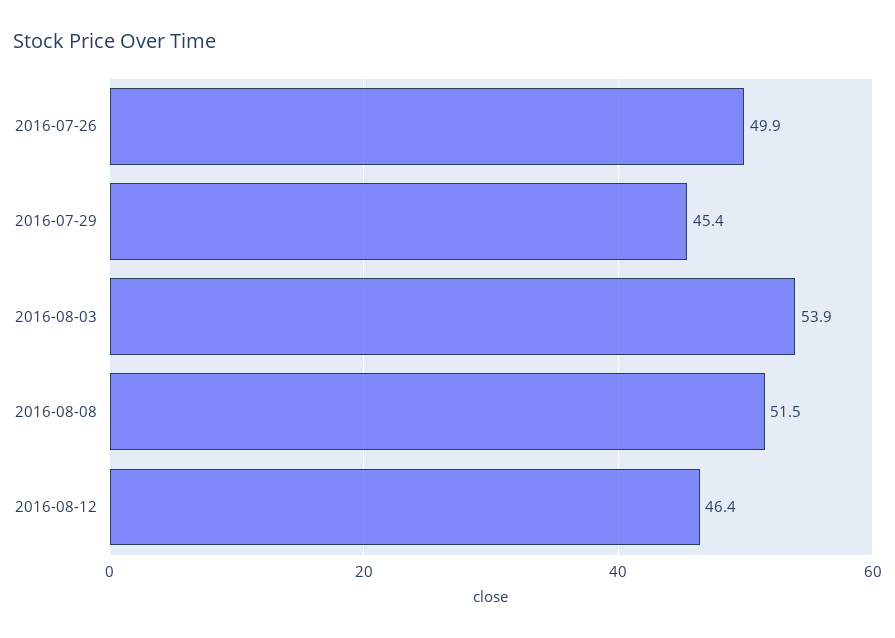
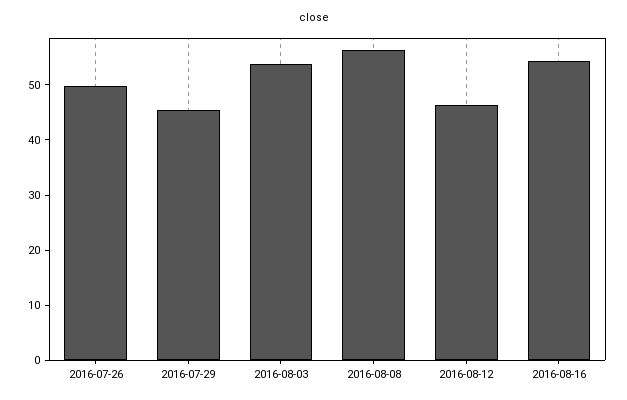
2016-08-08: 51.5 -> 56
2016-08-16: none -> 54

